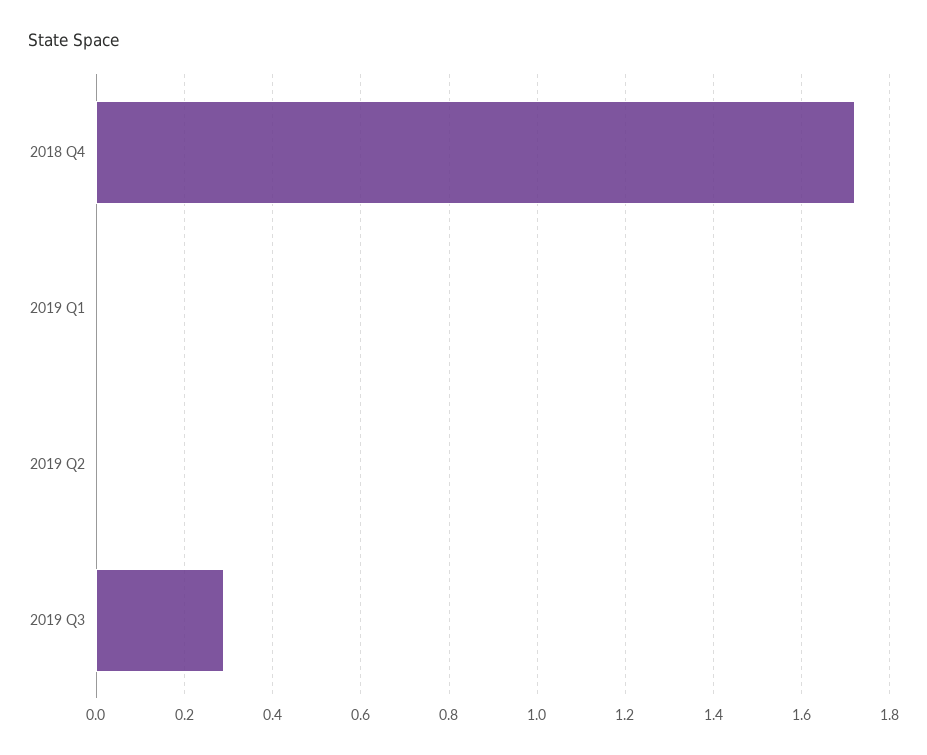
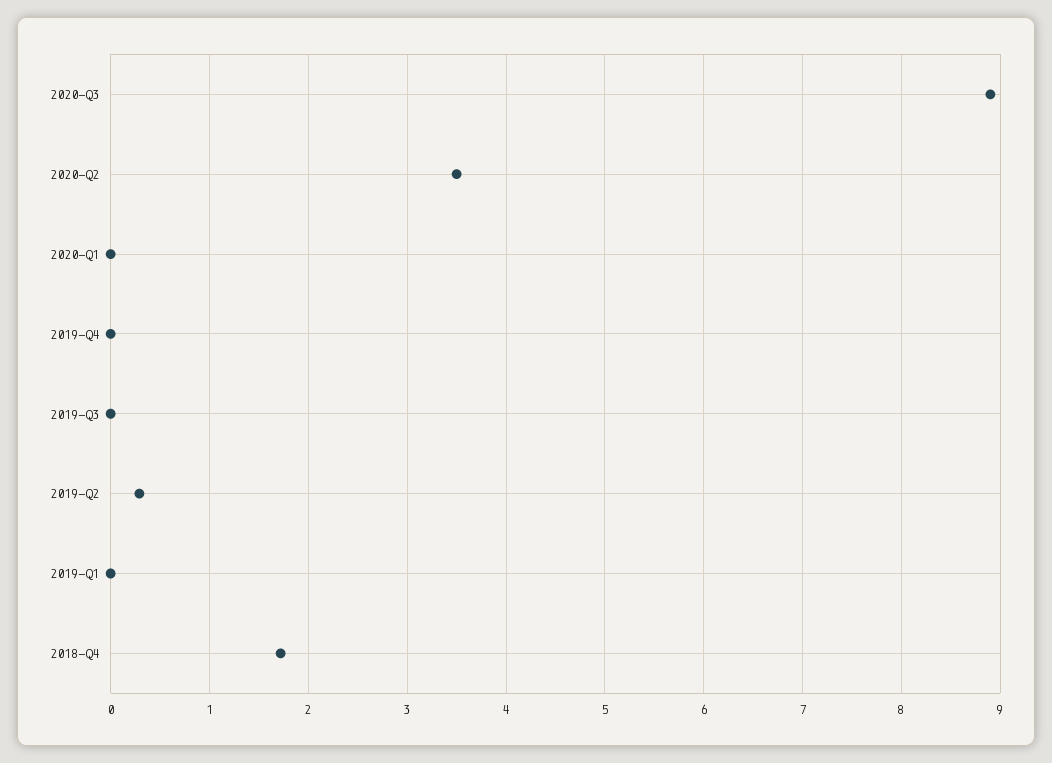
2019 Q2: 0 -> 0.3
2019 Q3: 0.3 -> 0
2020-Q3: none -> 8.9
2020-Q2: none -> 3.5
2020-Q1: none -> 0
2019-Q4: none -> 0

